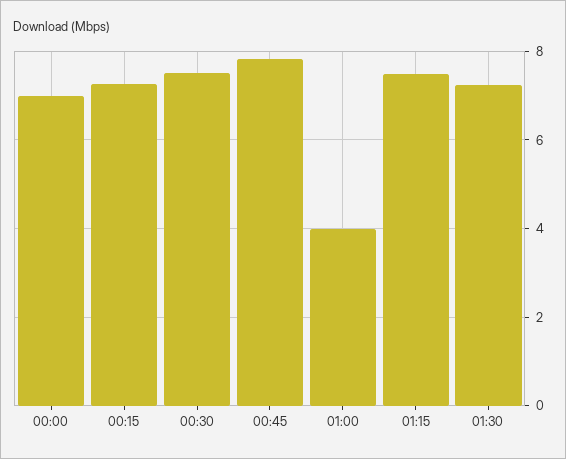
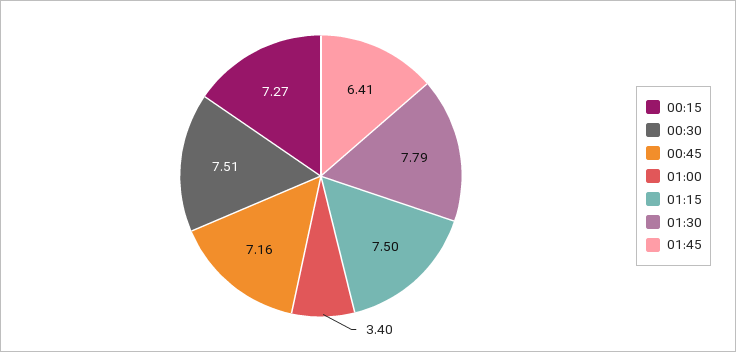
00:00: 7 -> none
00:45: 7.8 -> 7.16
01:00: 4 -> 3.4
01:30: 7.2 -> 7.79
01:45: none -> 6.41

